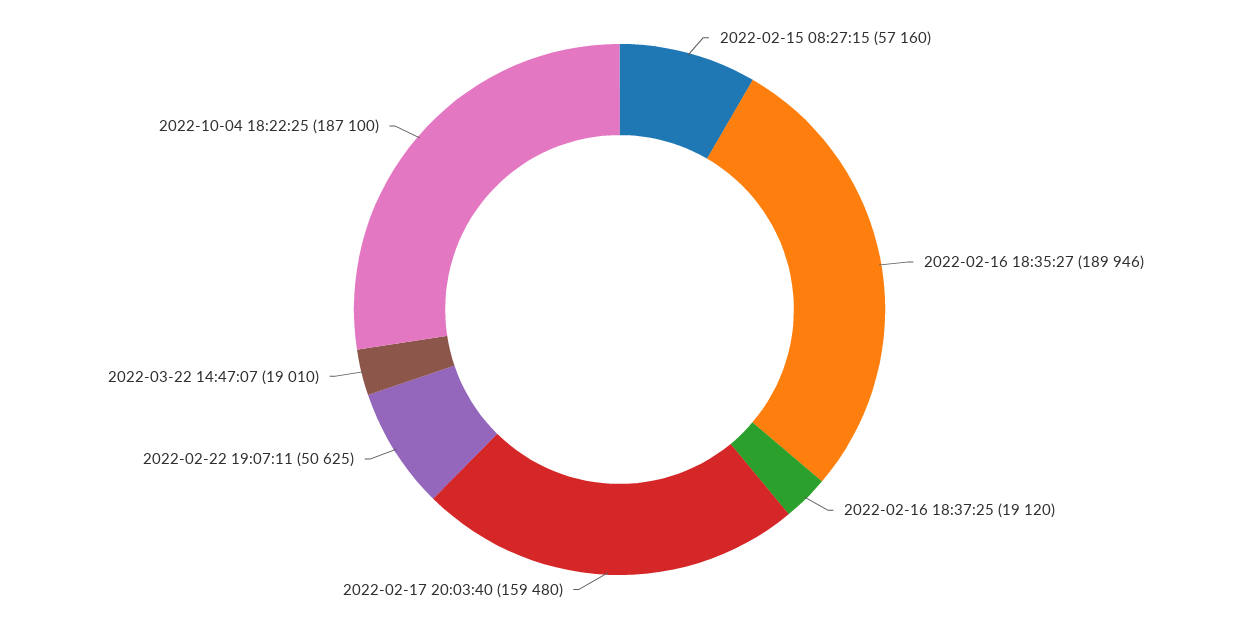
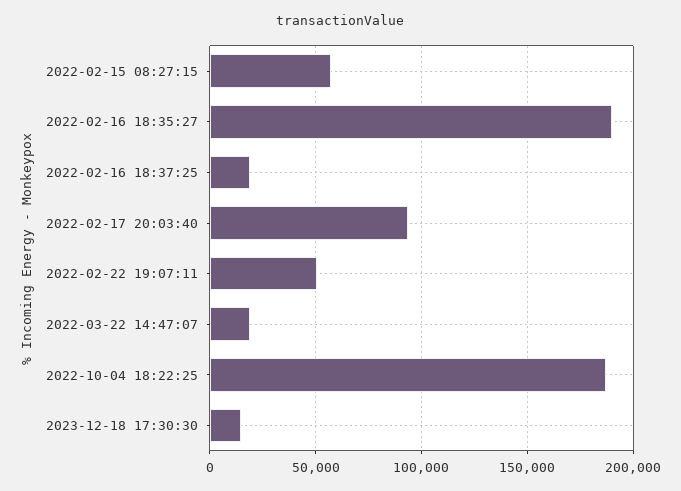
2022-02-17 20:03:40: 159480 -> 95000
2023-12-18 17:30:30: none -> 15000

